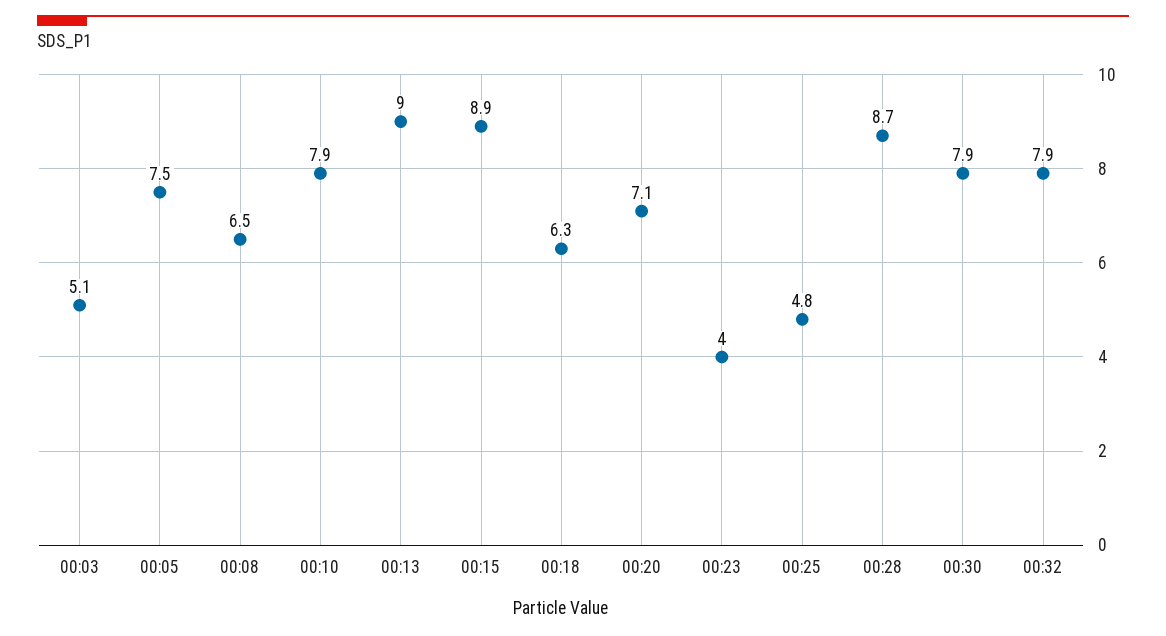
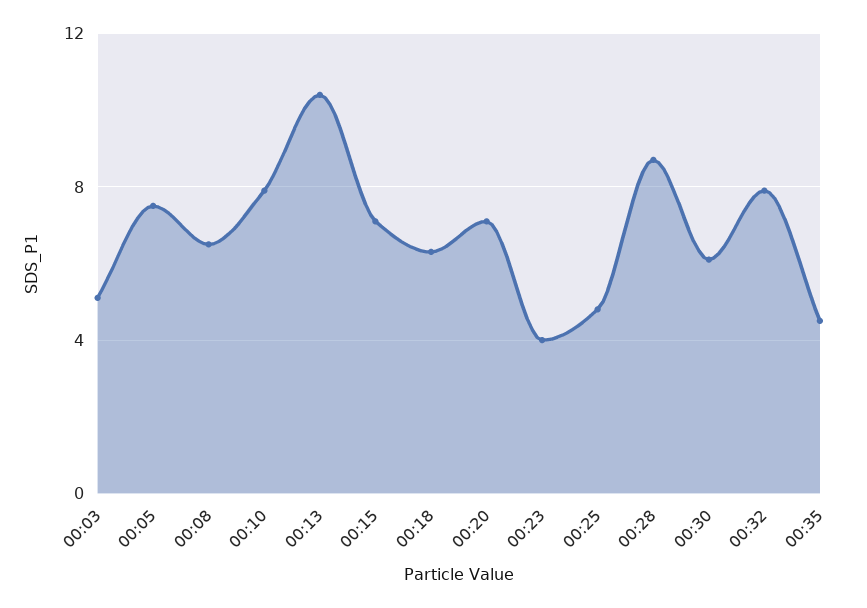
00:13: 9 -> 10.5
00:15: 8.9 -> 7
00:30: 7.9 -> 6
00:35: none -> 4.5

